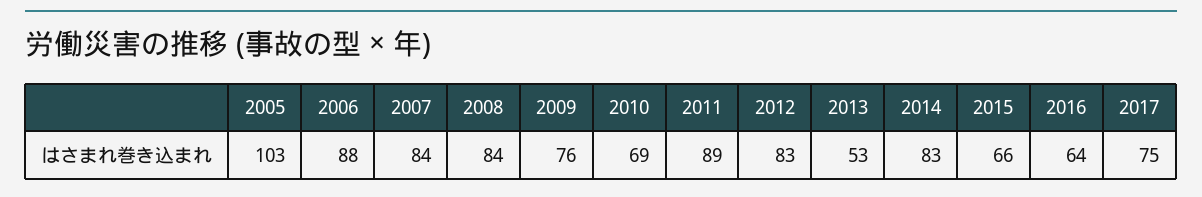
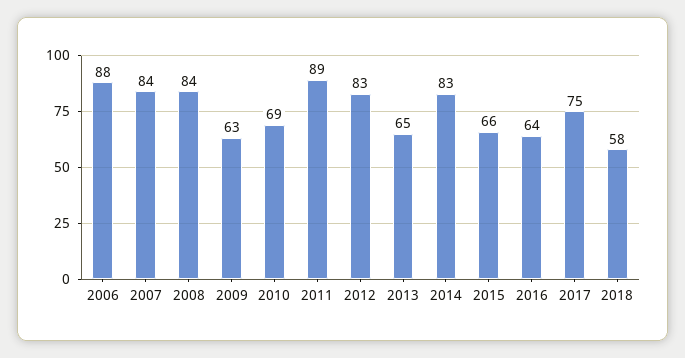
2005: 103 -> none
2009: 76 -> 63
2013: 53 -> 65
2018: none -> 58

